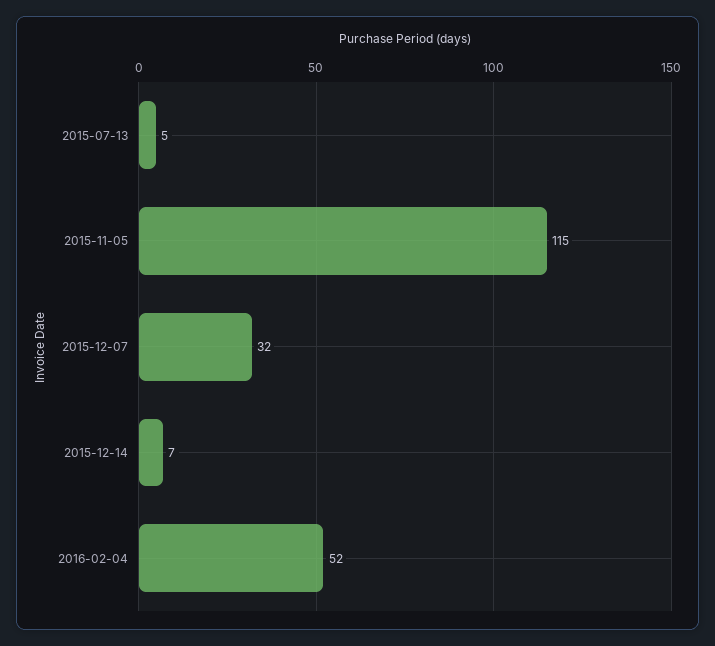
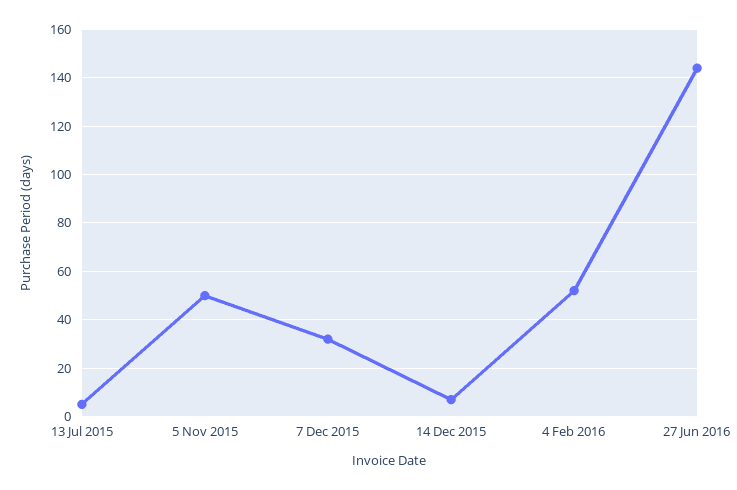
2015-11-05: 115 -> 50
27 Jun 2016: none -> 145

